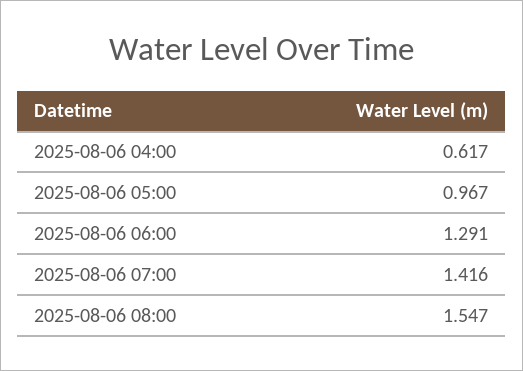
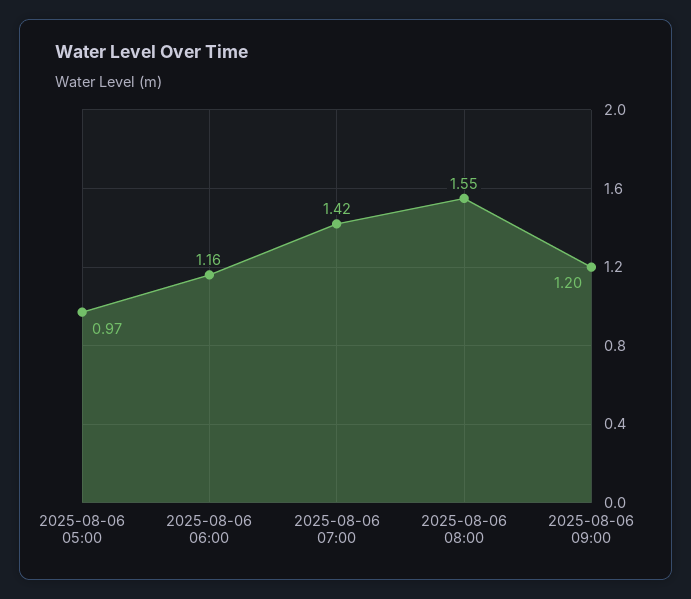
2025-08-06 04:00: 0.617 -> none
2025-08-06 06:00: 1.291 -> 1.16
2025-08-06 09:00: none -> 1.2

